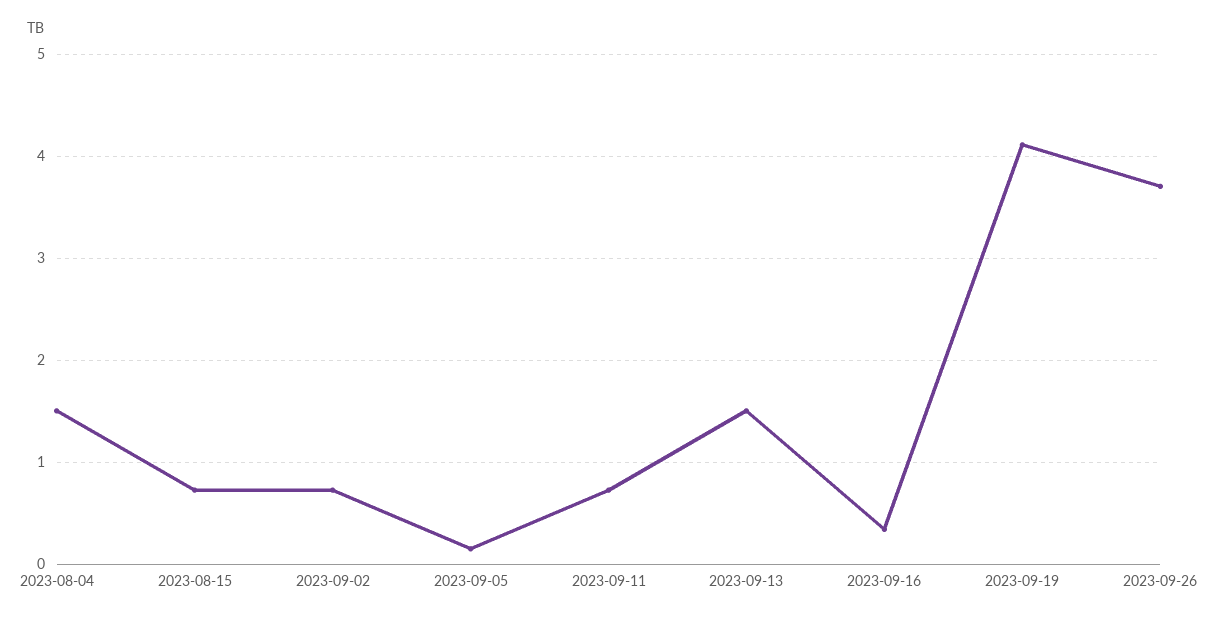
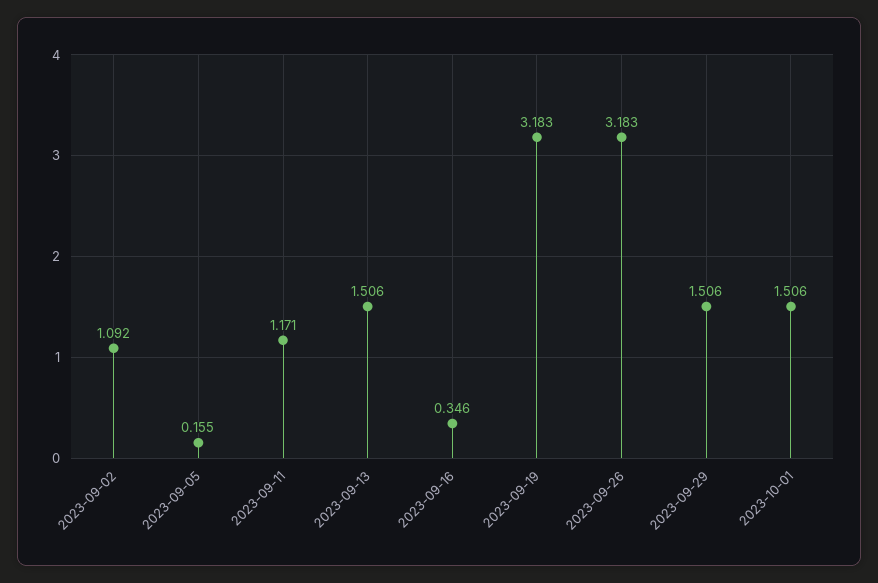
2023-08-04: 1.5 -> none
2023-08-15: 0.7 -> none
2023-09-02: 0.7 -> 1.092
2023-09-11: 0.7 -> 1.171
2023-09-19: 4.1 -> 3.183
2023-09-26: 3.7 -> 3.183
2023-09-29: none -> 1.506
2023-10-01: none -> 1.506

